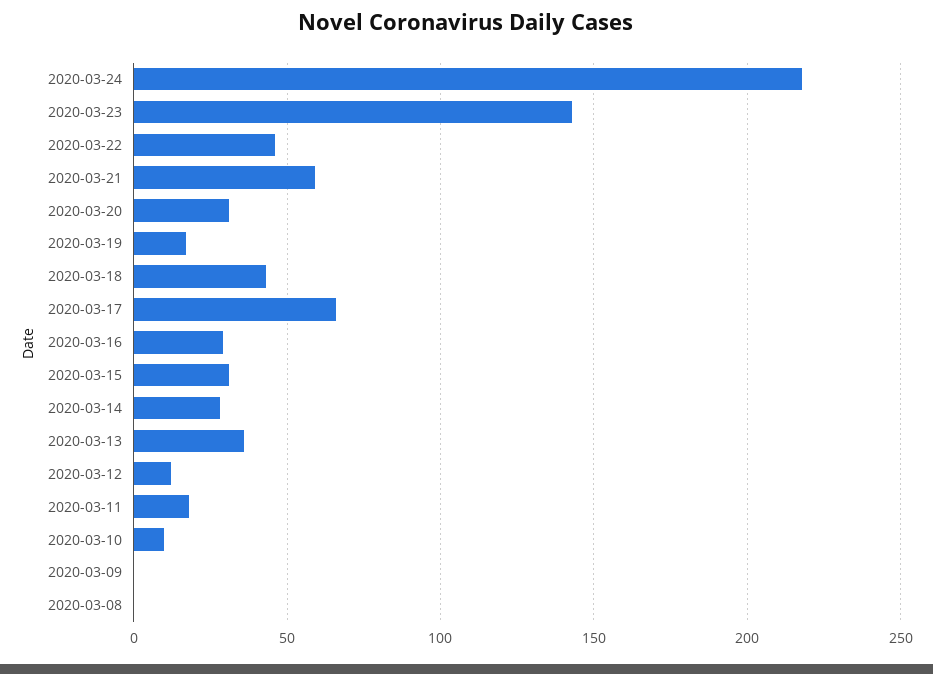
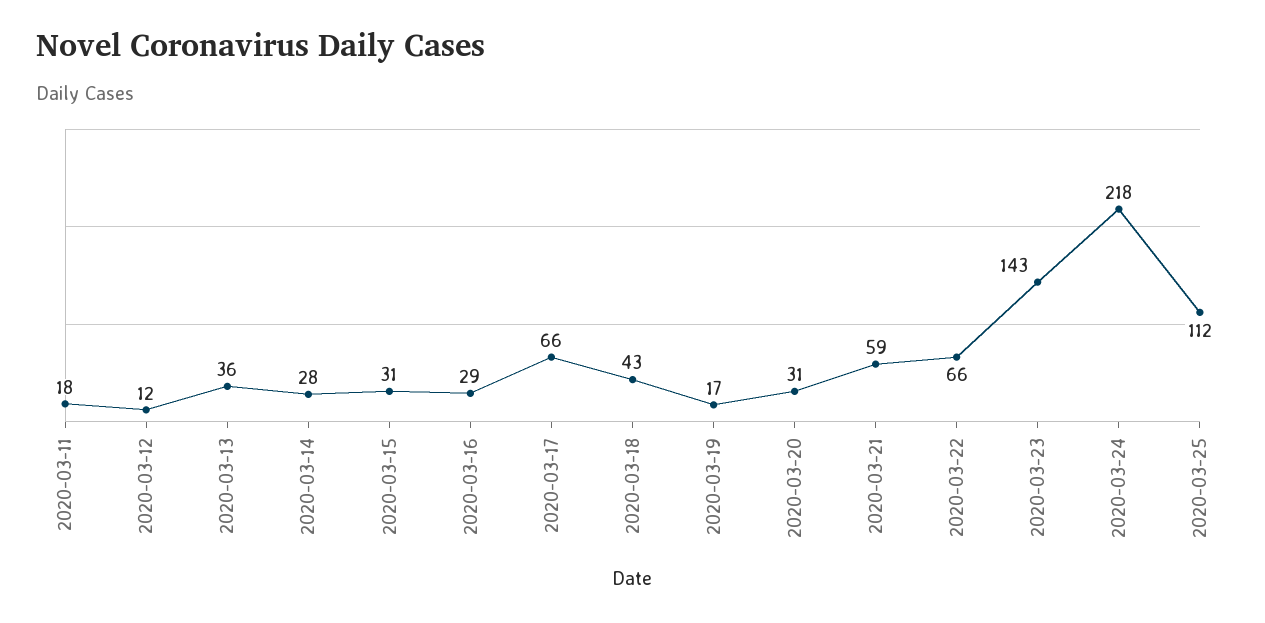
2020-03-22: 45 -> 66
2020-03-10: 10 -> none
2020-03-09: 0 -> none
2020-03-08: 0 -> none
2020-03-25: none -> 112

